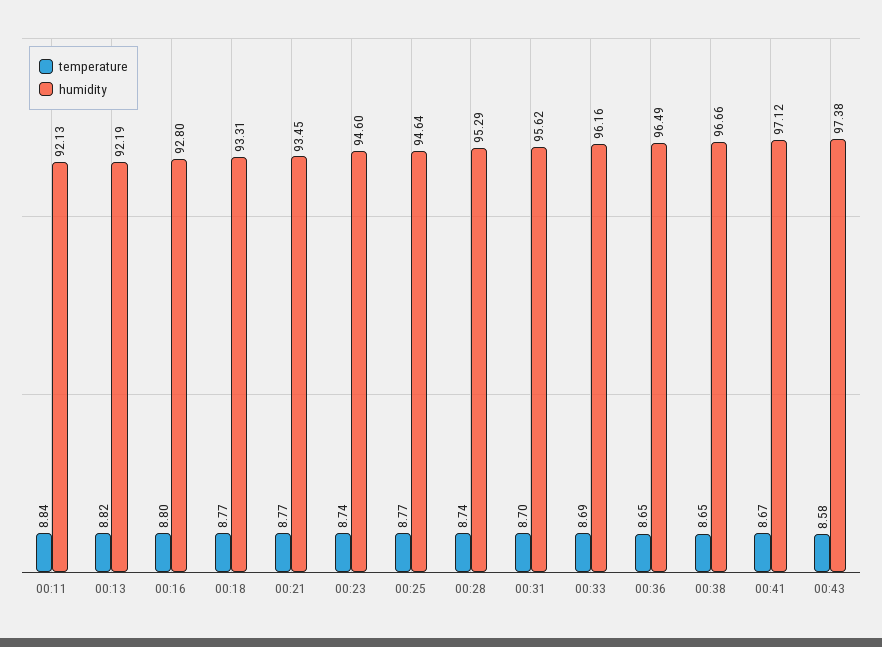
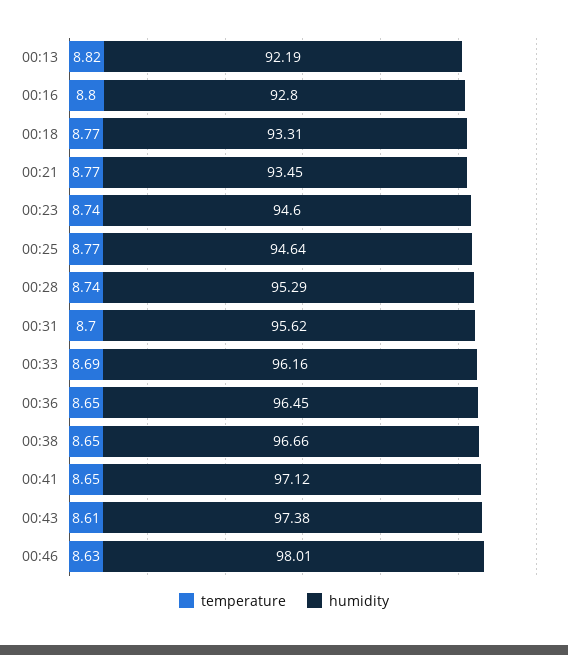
temperature, 00:11: 8.84 -> none
humidity, 00:11: 92.13 -> none
humidity, 00:36: 96.49 -> 96.45
temperature, 00:41: 8.67 -> 8.65
temperature, 00:43: 8.58 -> 8.61
temperature, 00:46: none -> 8.63
humidity, 00:46: none -> 98.01

